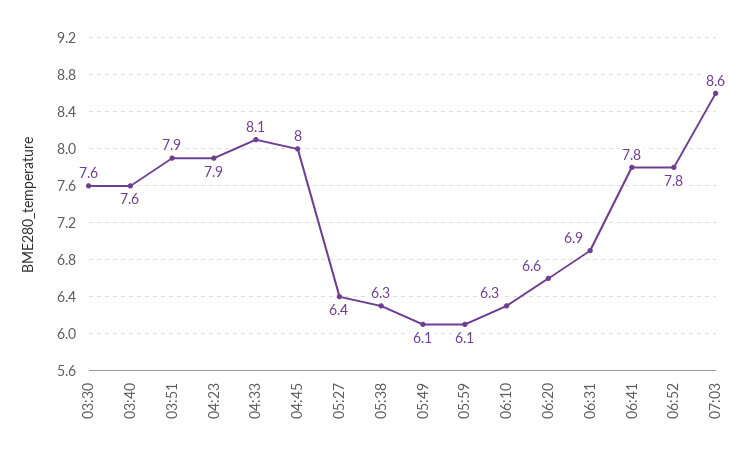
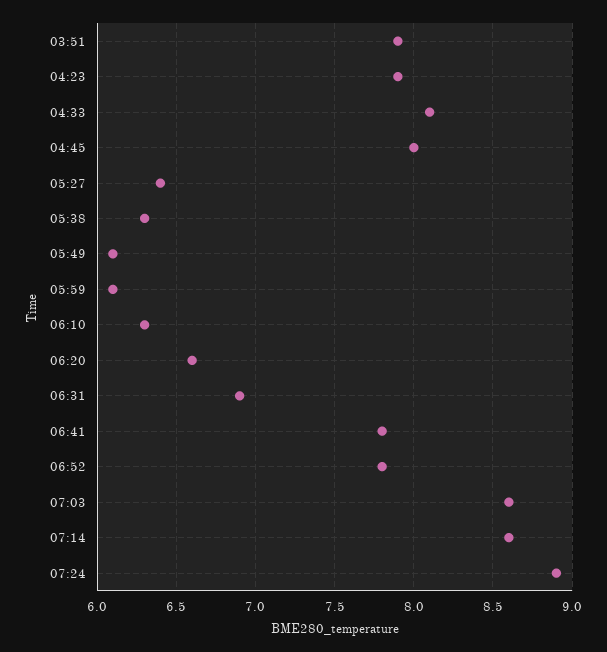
03:30: 7.6 -> none
03:40: 7.6 -> none
07:14: none -> 8.6
07:24: none -> 8.9

